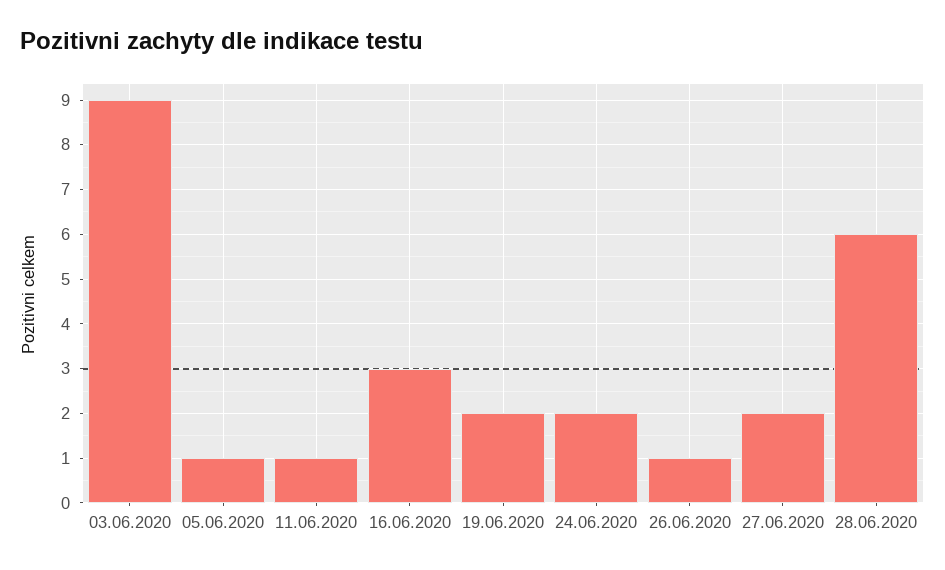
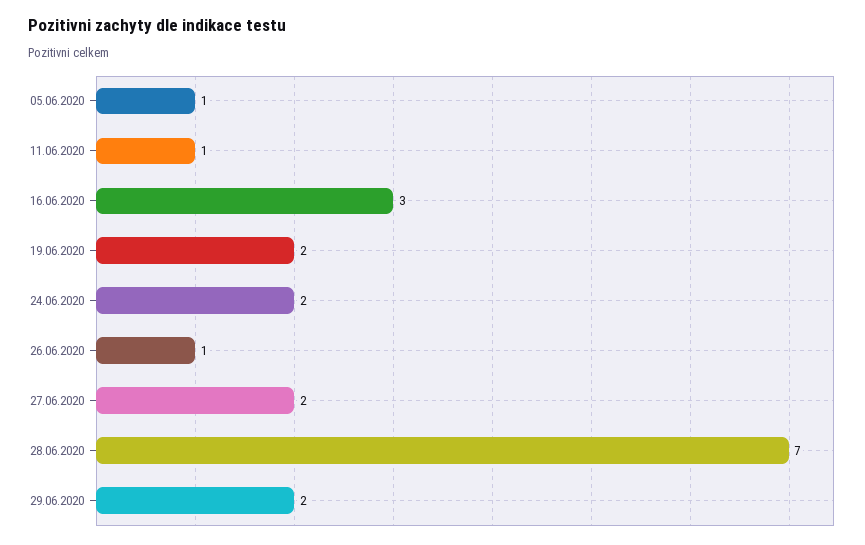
03.06.2020: 9 -> none
28.06.2020: 6 -> 7
29.06.2020: none -> 2

